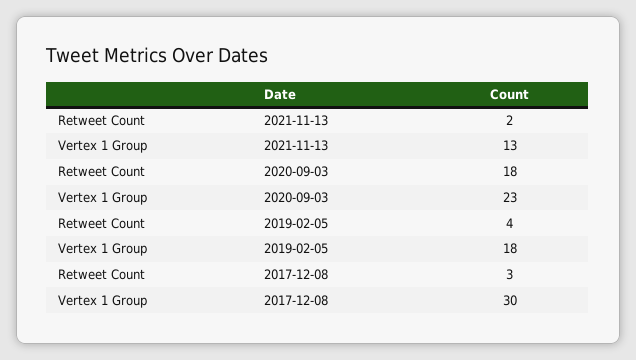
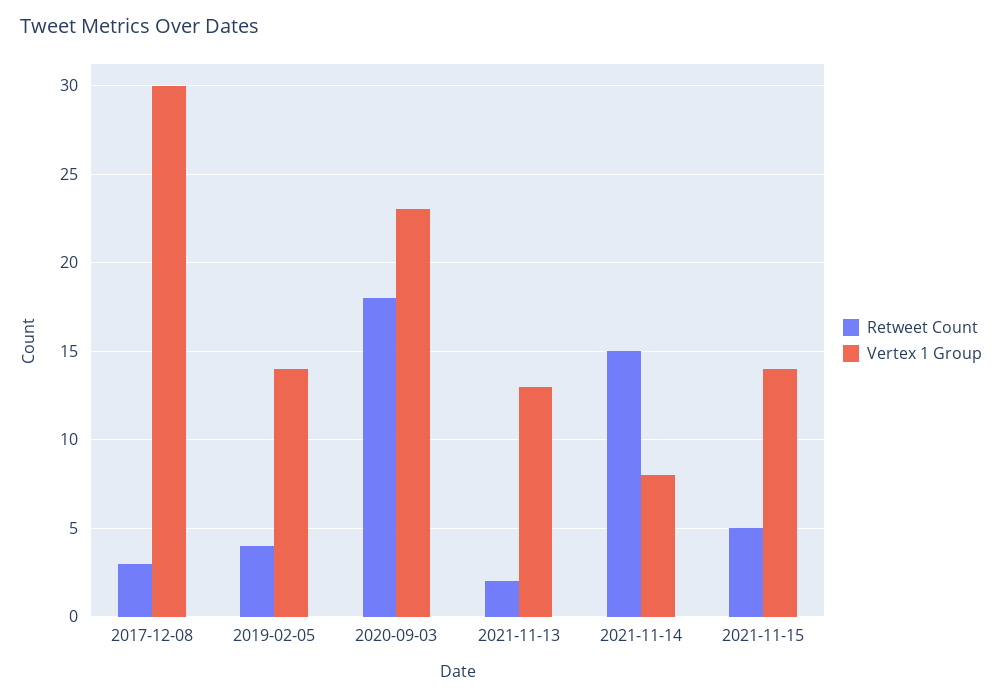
Vertex 1 Group, 2019-02-05: 18 -> 14
Retweet Count, 2021-11-14: none -> 15
Vertex 1 Group, 2021-11-14: none -> 8
Retweet Count, 2021-11-15: none -> 5
Vertex 1 Group, 2021-11-15: none -> 14

